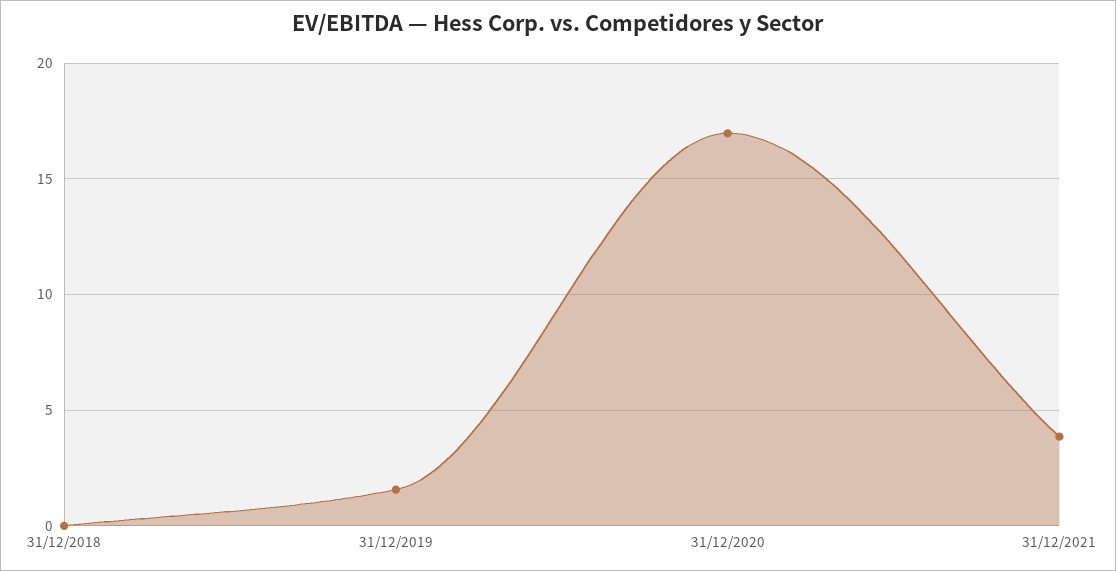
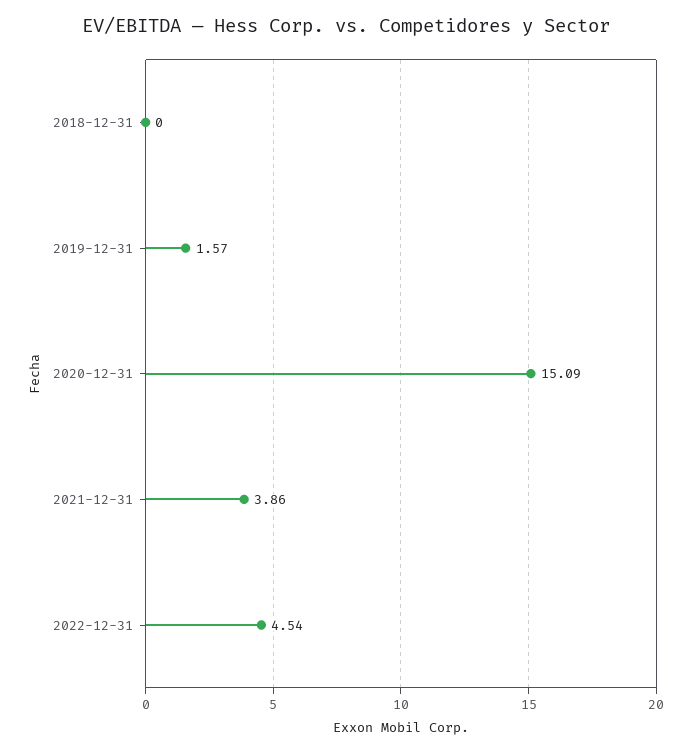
31/12/2020: 17 -> 15.09
2022-12-31: none -> 4.54

